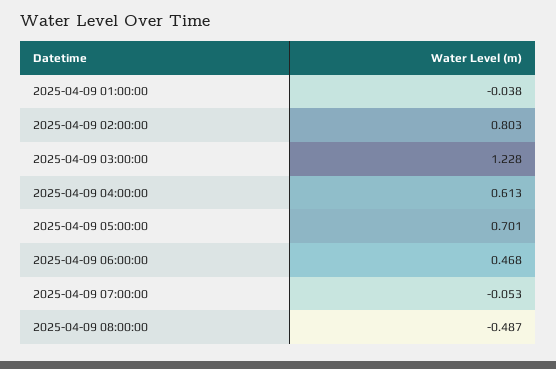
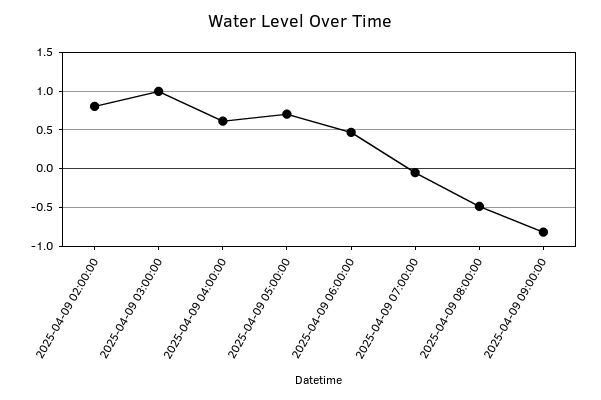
2025-04-09 01:00:00: -0.038 -> none
2025-04-09 03:00:00: 1.228 -> 1
2025-04-09 09:00:00: none -> -0.8

